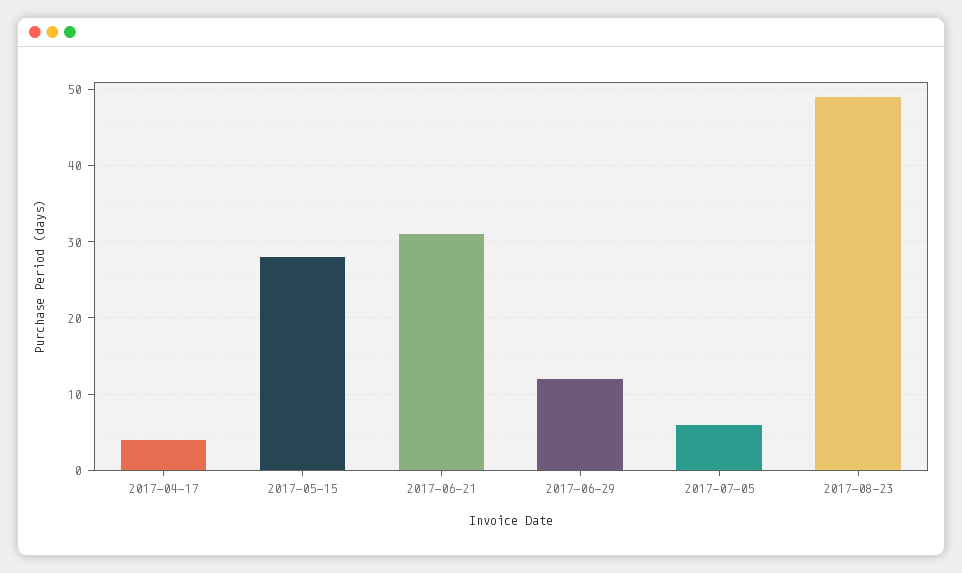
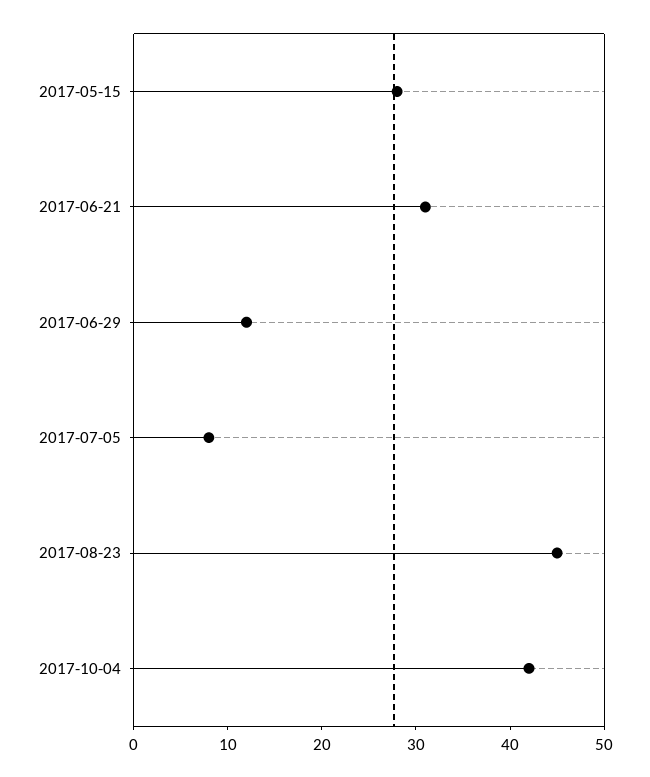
2017-04-17: 4 -> none
2017-07-05: 6 -> 8
2017-08-23: 49 -> 45
2017-10-04: none -> 42

